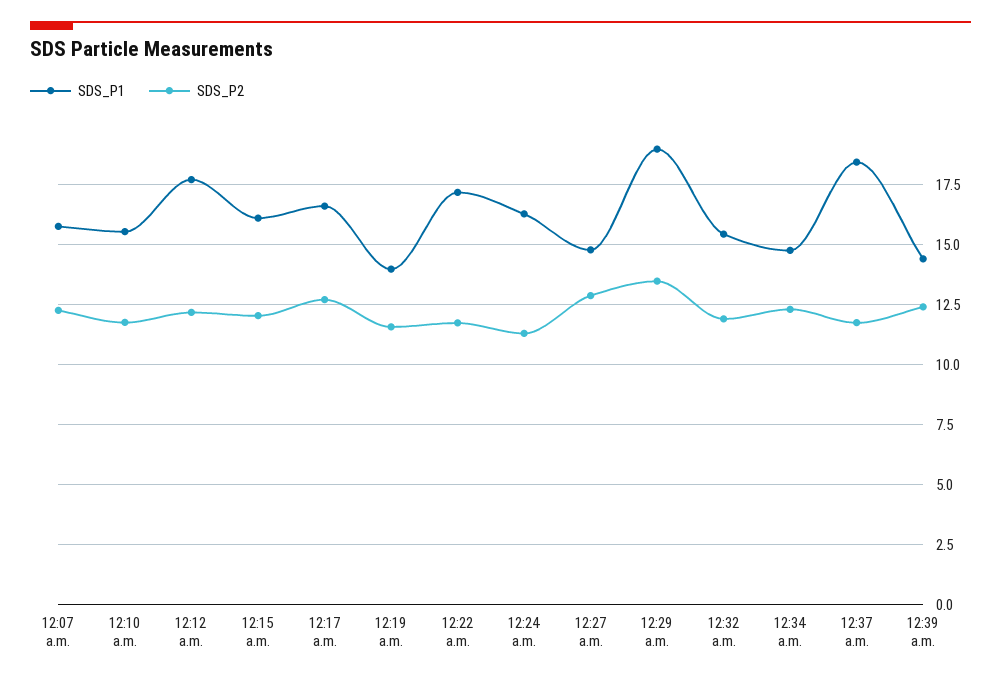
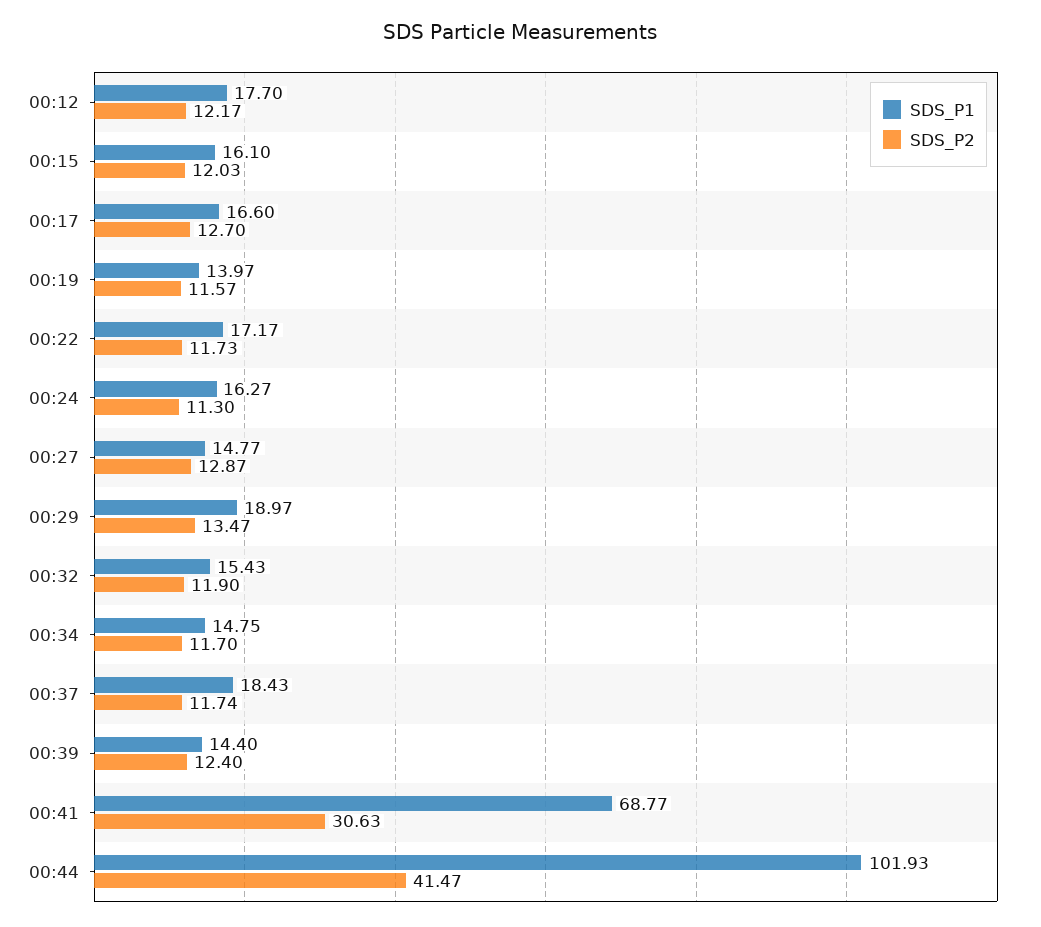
SDS_P1, 12:07 a.m.: 15.75 -> none
SDS_P2, 12:07 a.m.: 12.25 -> none
SDS_P1, 12:10 a.m.: 15.5 -> none
SDS_P2, 12:10 a.m.: 11.75 -> none
SDS_P2, 12:34 a.m.: 12.25 -> 11.7
SDS_P1, 00:41: none -> 68.77
SDS_P2, 00:41: none -> 30.63
SDS_P1, 00:44: none -> 101.93
SDS_P2, 00:44: none -> 41.47

